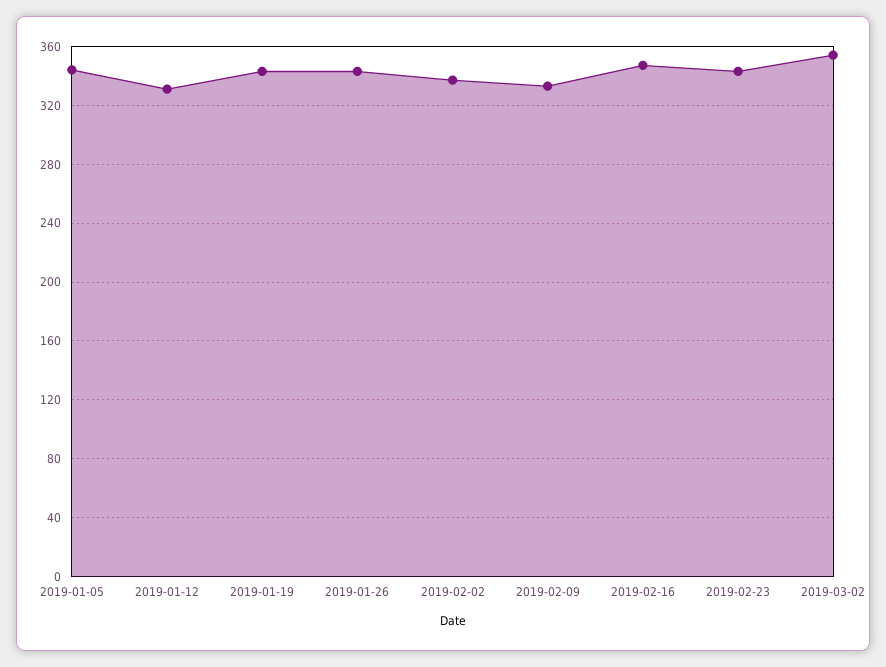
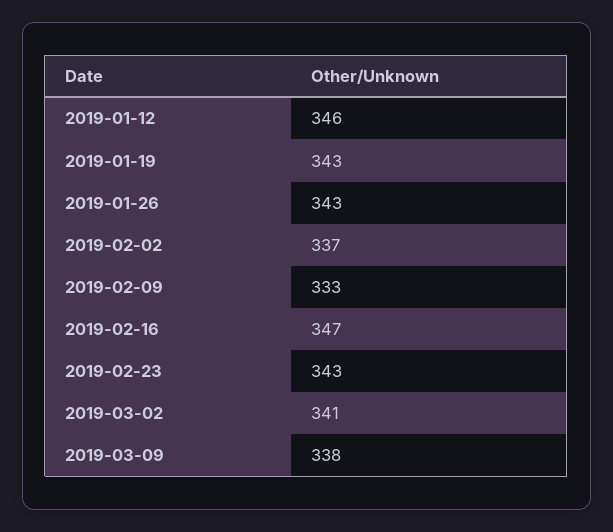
2019-01-05: 345 -> none
2019-01-12: 330 -> 346
2019-03-02: 355 -> 341
2019-03-09: none -> 338

